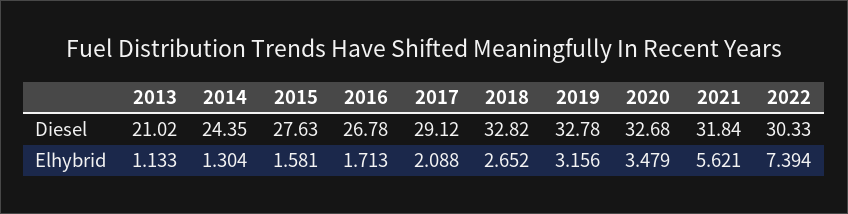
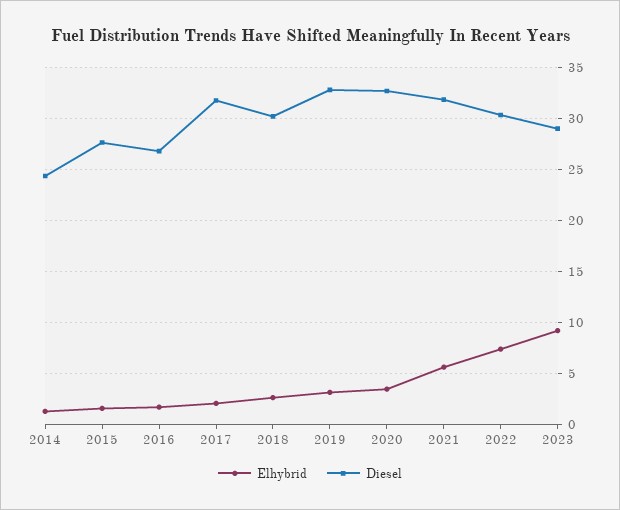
Diesel, 2013: 21.02 -> none
Diesel, 2017: 29.12 -> 32
Diesel, 2018: 32.82 -> 30
Elhybrid, 2013: 1.133 -> none
Elhybrid, 2023: none -> 9
Diesel, 2023: none -> 29

